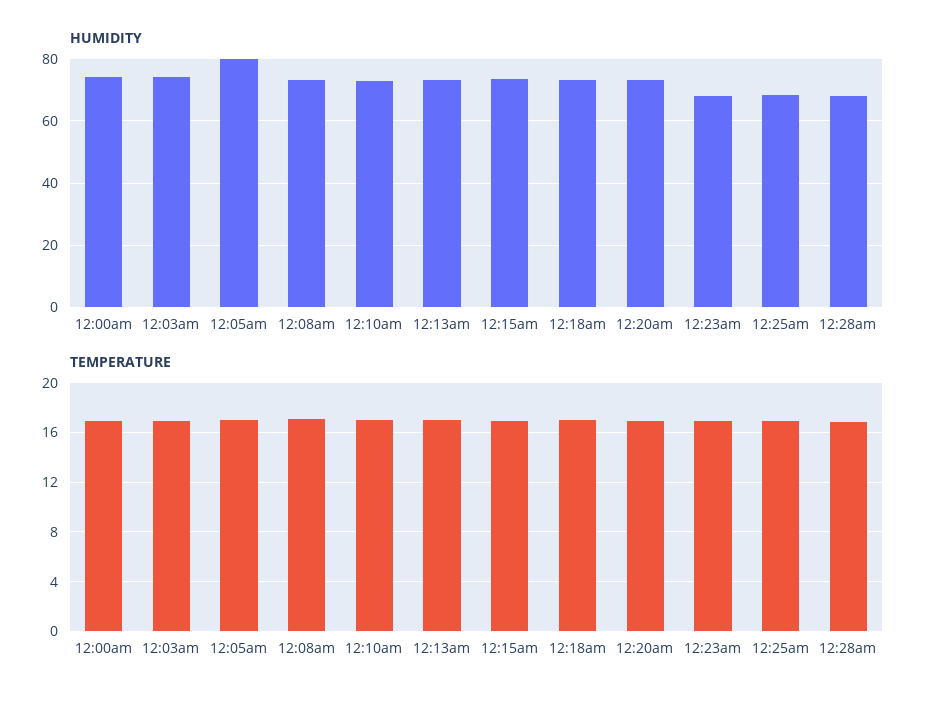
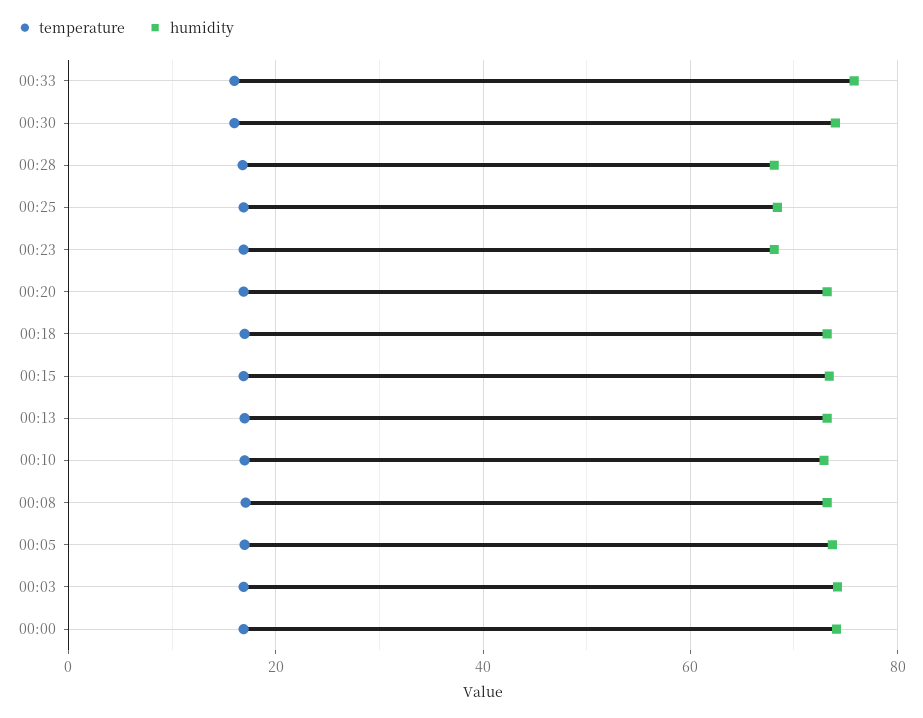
HUMIDITY, 12:05am: 80 -> 74
TEMPERATURE, 00:33: none -> 16
HUMIDITY, 00:33: none -> 76
TEMPERATURE, 00:30: none -> 16
HUMIDITY, 00:30: none -> 74

